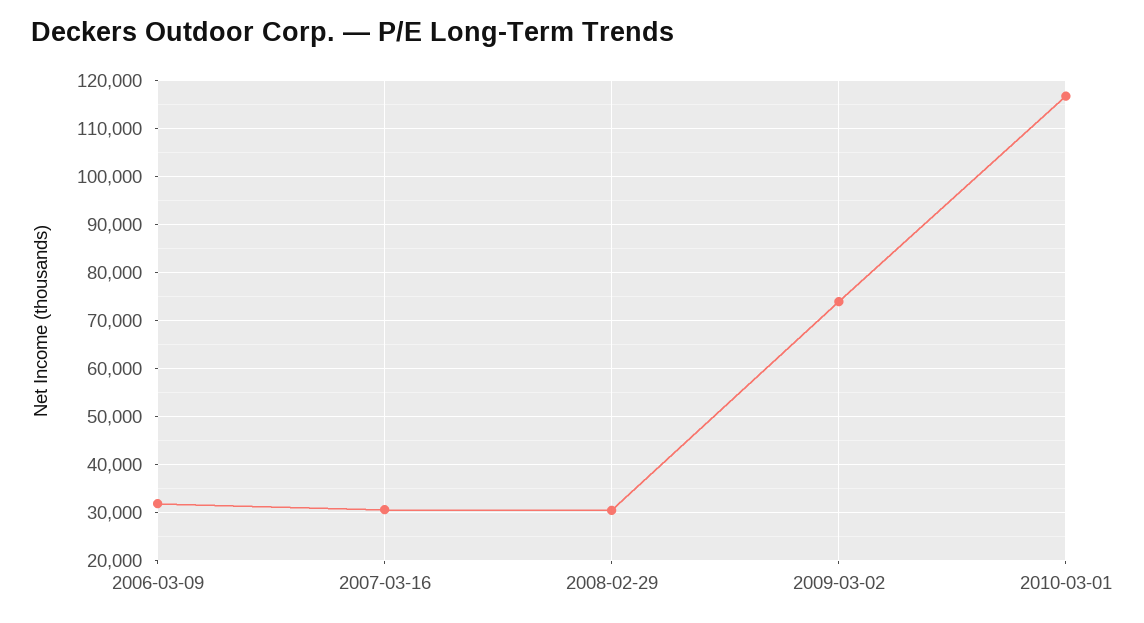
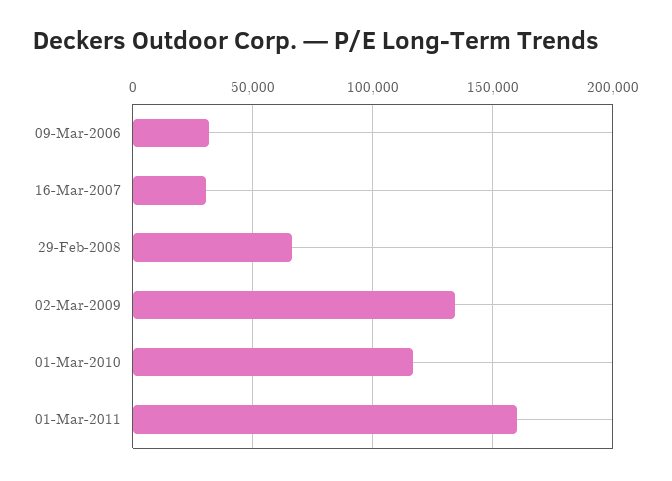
2008-02-29: 30000 -> 65000
2009-03-02: 74000 -> 135000
01-Mar-2011: none -> 160000

